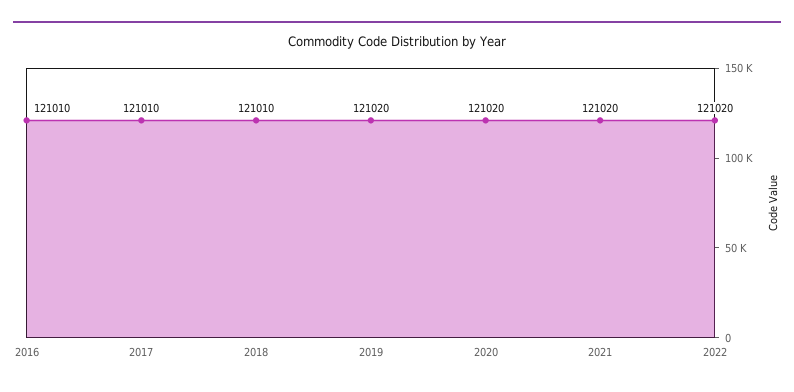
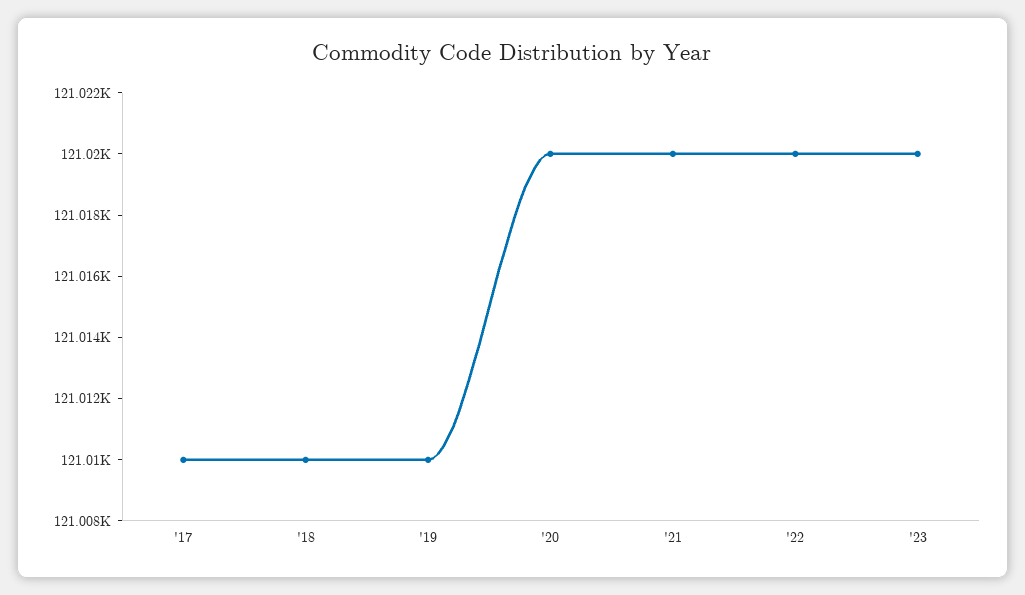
2016: 121010 -> none
2019: 121020 -> 121010
'23: none -> 121020

